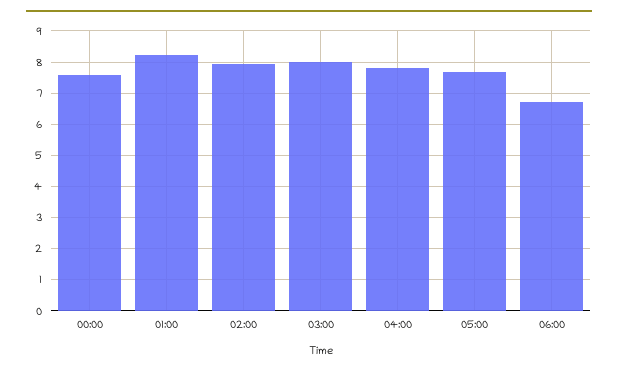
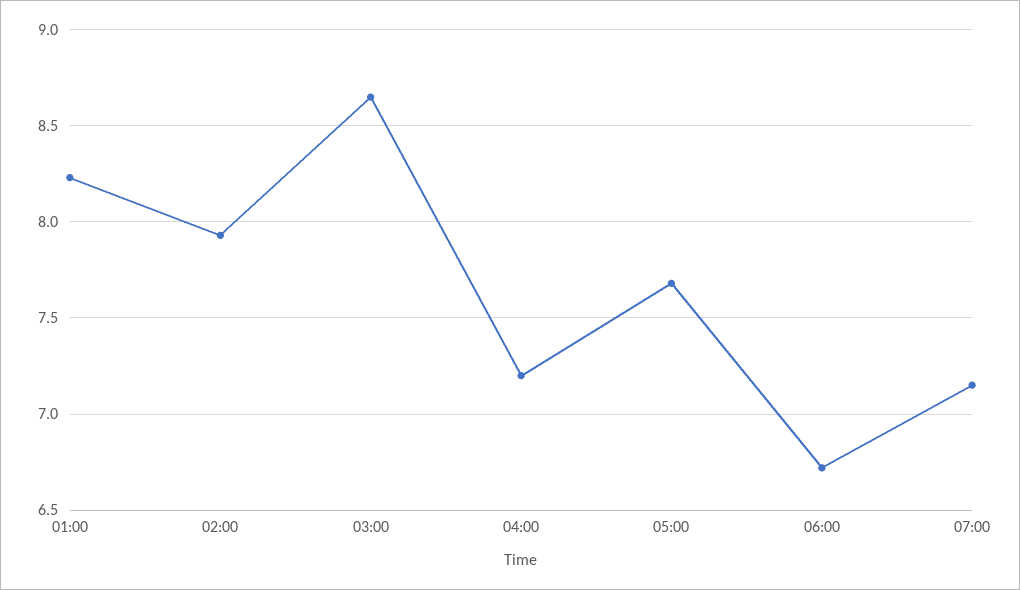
00:00: 7.6 -> none
03:00: 8 -> 8.65
04:00: 7.8 -> 7.2
07:00: none -> 7.15

